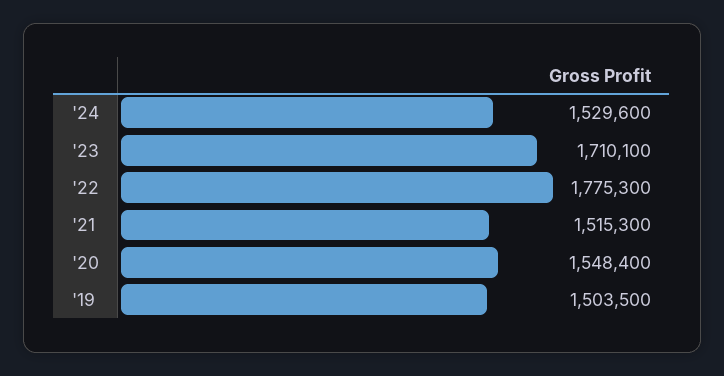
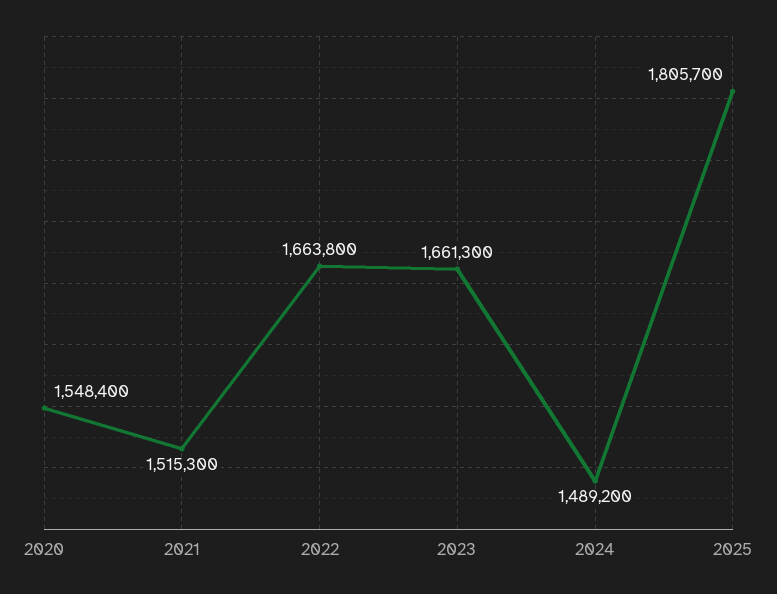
'24: 1529600 -> 1489200
'23: 1710100 -> 1661300
'22: 1775300 -> 1663800
'19: 1503500 -> none
2025: none -> 1805700

